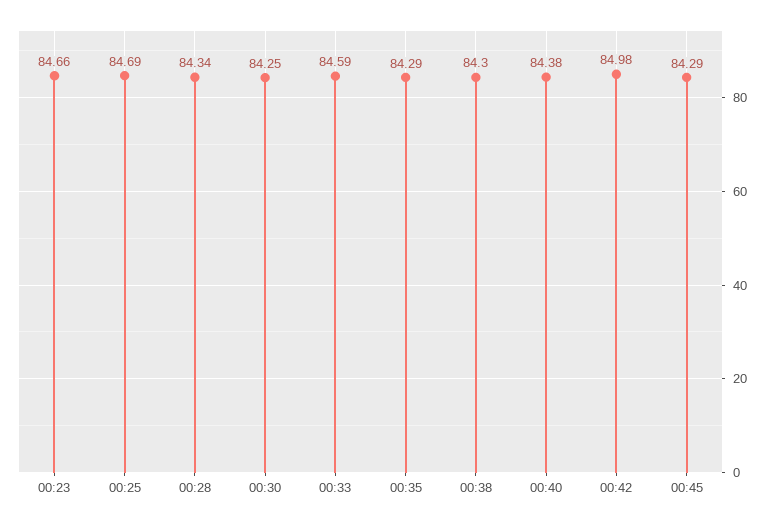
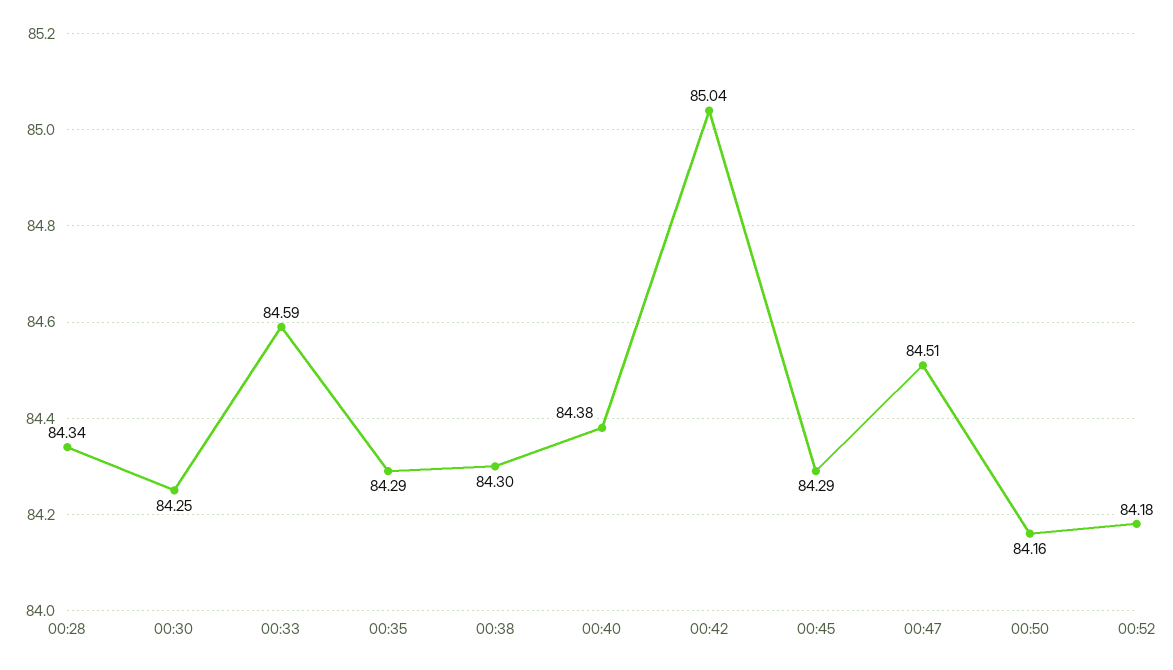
00:23: 84.66 -> none
00:25: 84.69 -> none
00:42: 84.98 -> 85.04
00:47: none -> 84.51
00:50: none -> 84.16
00:52: none -> 84.18

